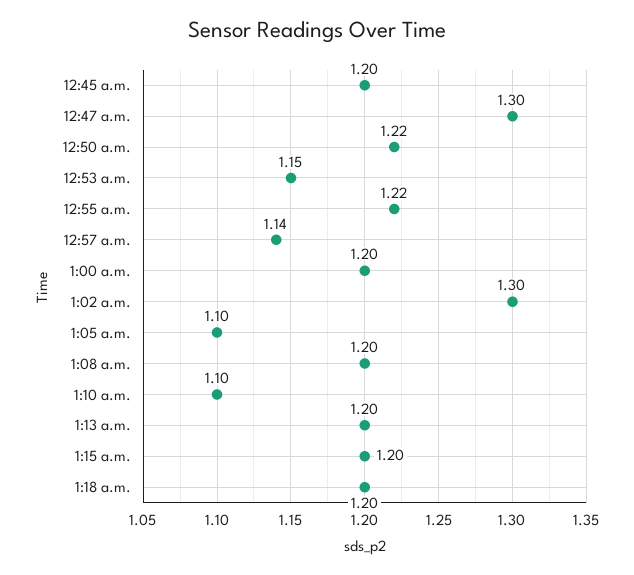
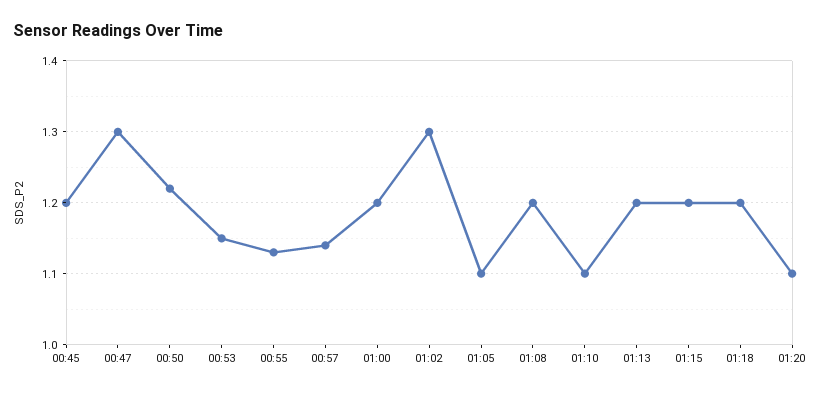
12:55 a.m.: 1.22 -> 1.13
01:20: none -> 1.1

